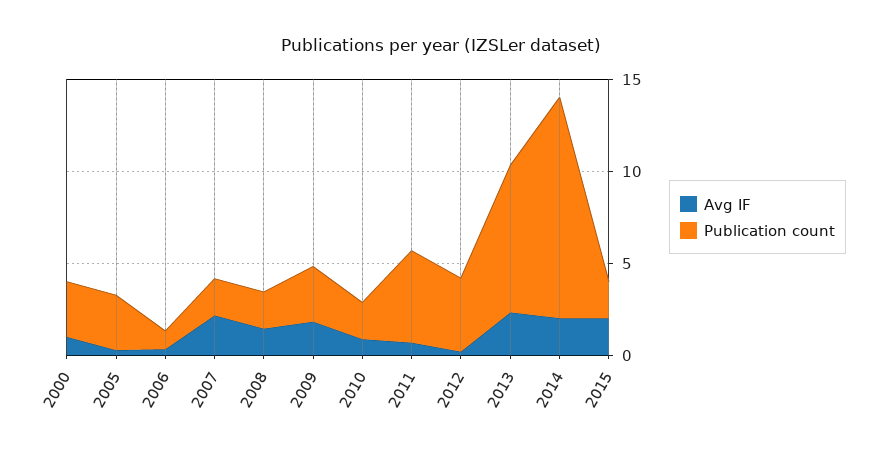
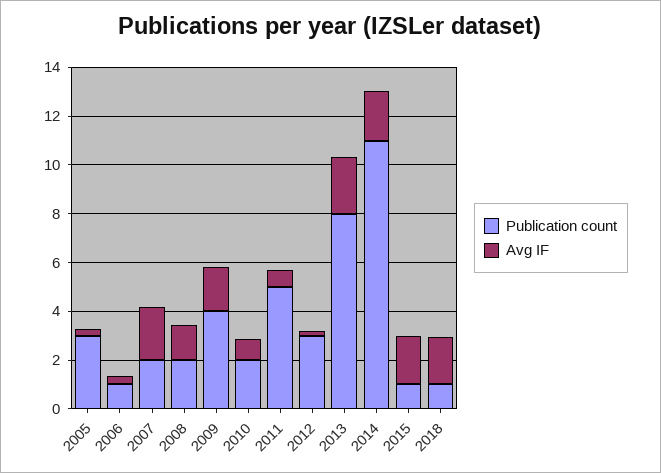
Avg IF, 2000: 1 -> none
Publication count, 2000: 3 -> none
Publication count, 2009: 3 -> 4
Publication count, 2012: 4 -> 3
Publication count, 2014: 12 -> 11
Publication count, 2015: 2 -> 1
Publication count, 2018: none -> 1
Avg IF, 2018: none -> 2

